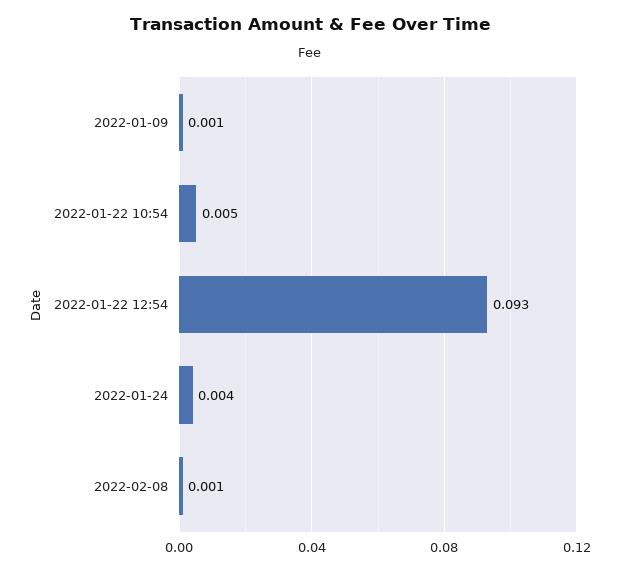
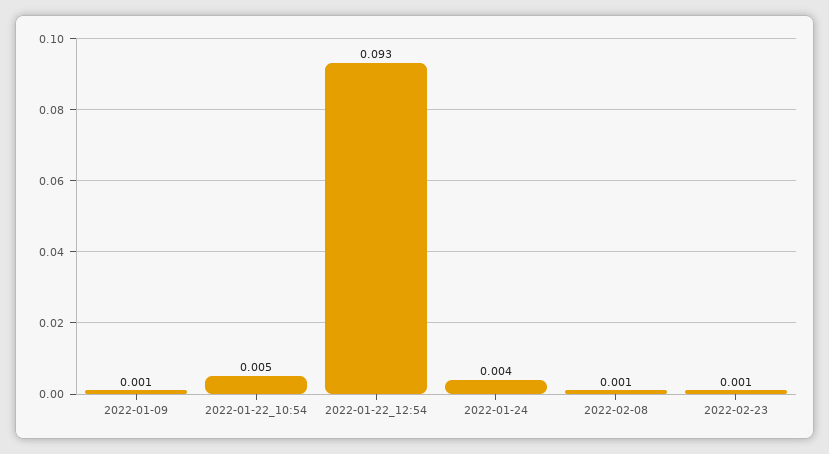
2022-02-23: none -> 0.001

